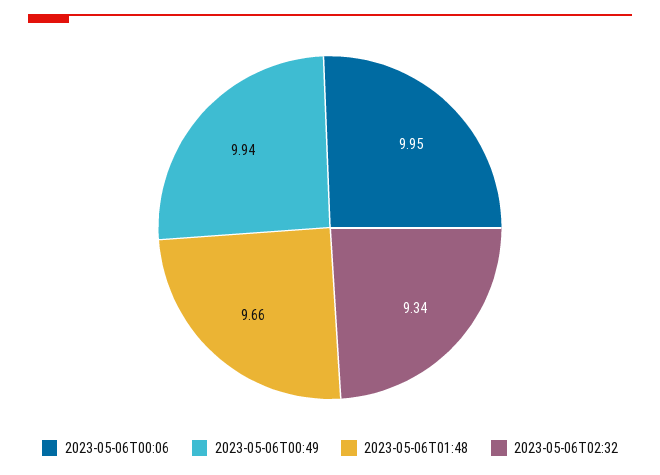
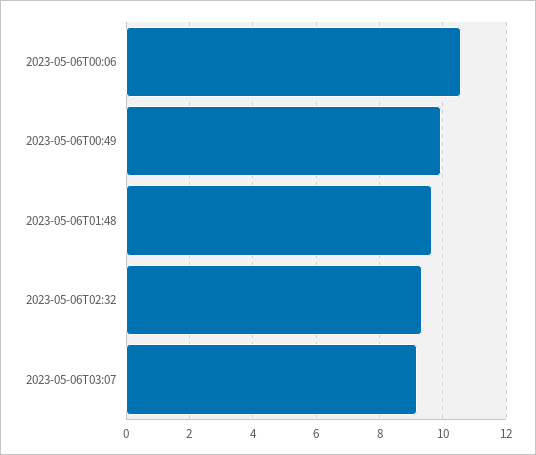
2023-05-06T00:06: 9.95 -> 10.6
2023-05-06T03:07: none -> 9.2

